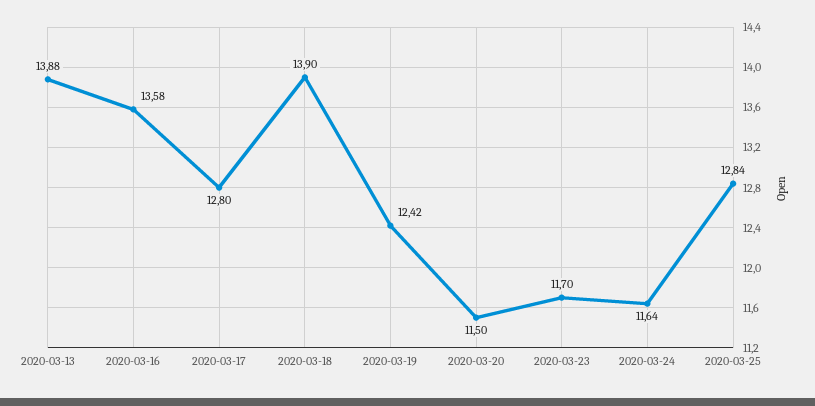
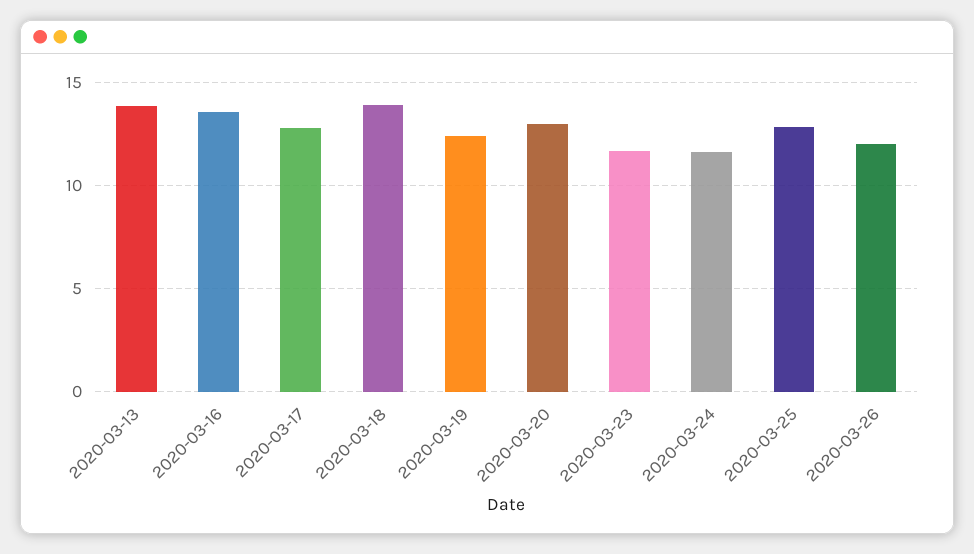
2020-03-20: 11.5 -> 13
2020-03-26: none -> 12

